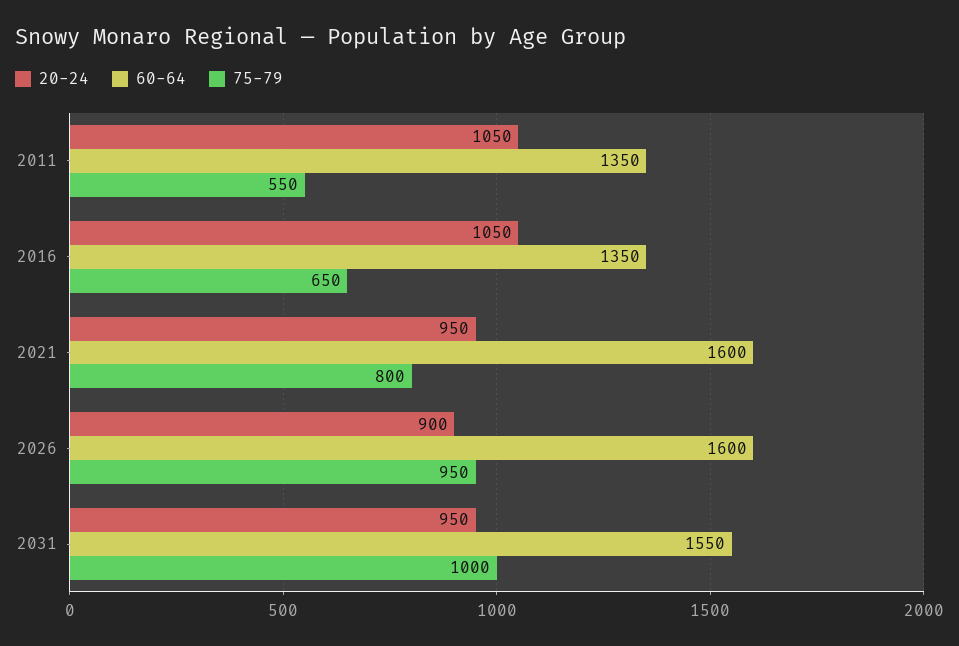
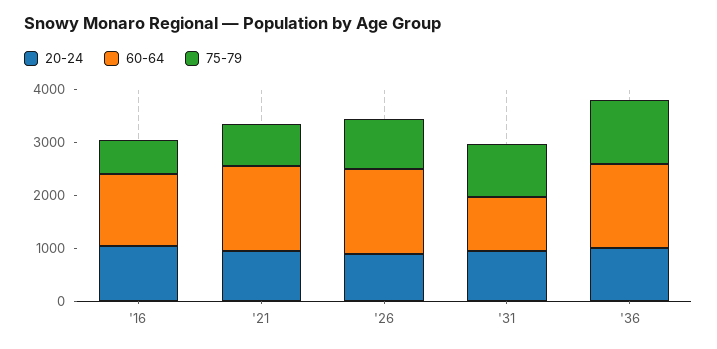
20-24, 2011: 1050 -> none
60-64, 2011: 1350 -> none
75-79, 2011: 550 -> none
60-64, 2031: 1550 -> 1000
20-24, '36: none -> 1000
60-64, '36: none -> 1600
75-79, '36: none -> 1200

